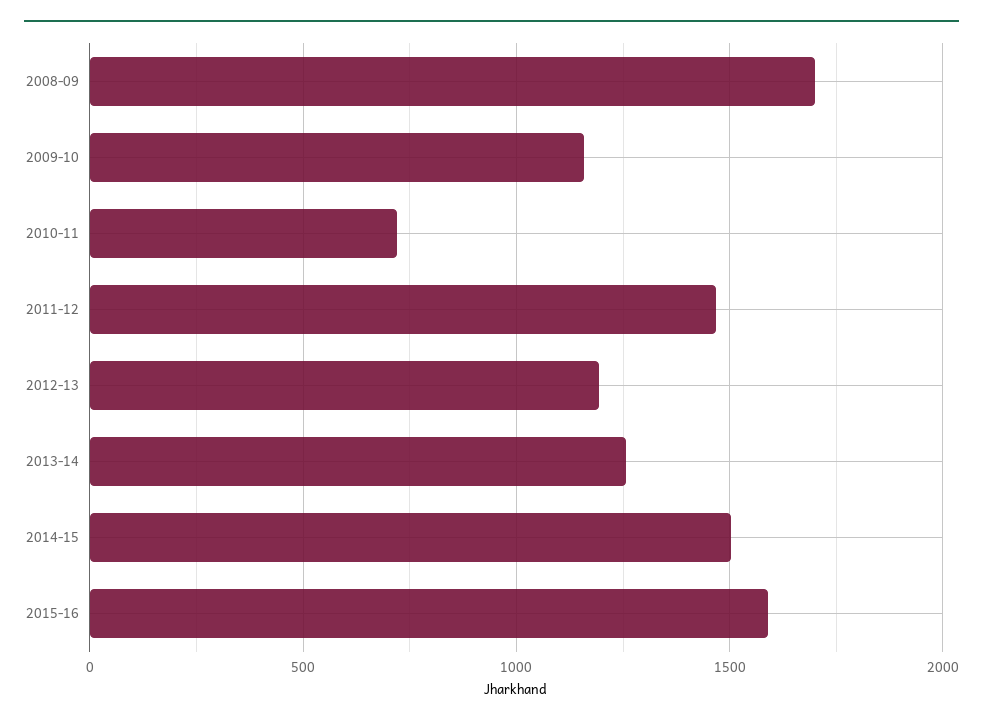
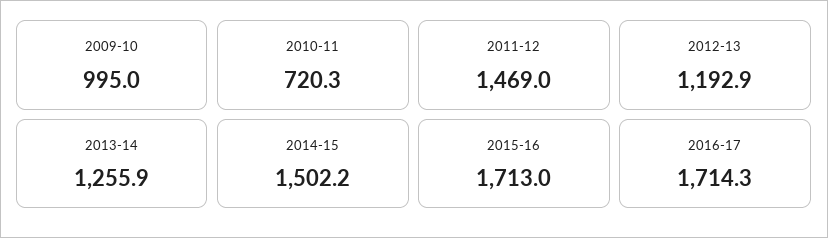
2008-09: 1700 -> none
2009-10: 1150 -> 995
2015-16: 1600 -> 1713
2016-17: none -> 1714.3

